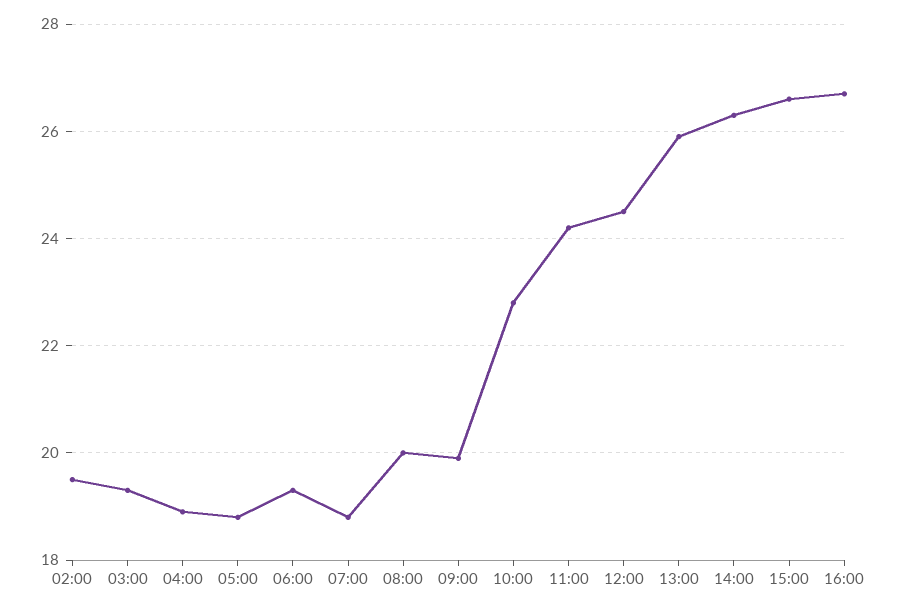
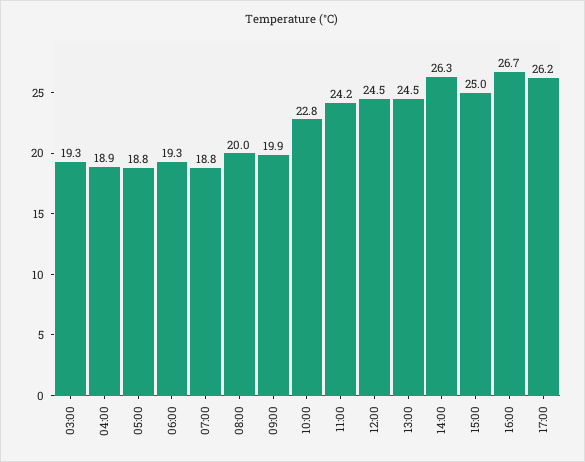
02:00: 19.5 -> none
13:00: 26 -> 24.5
15:00: 26.5 -> 25
17:00: none -> 26.2

